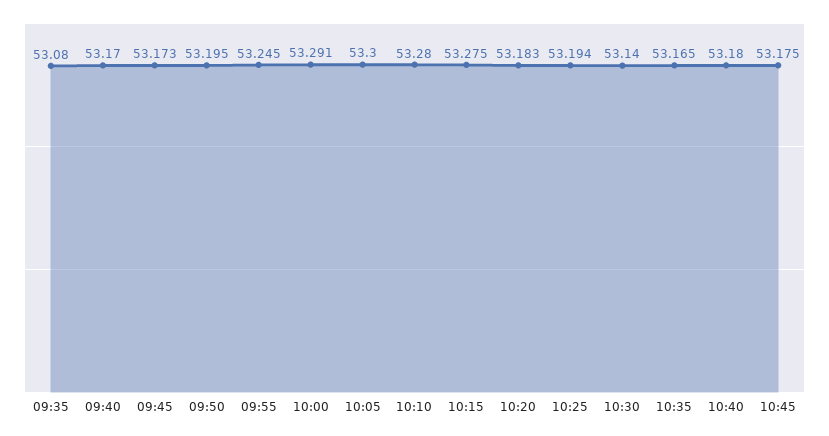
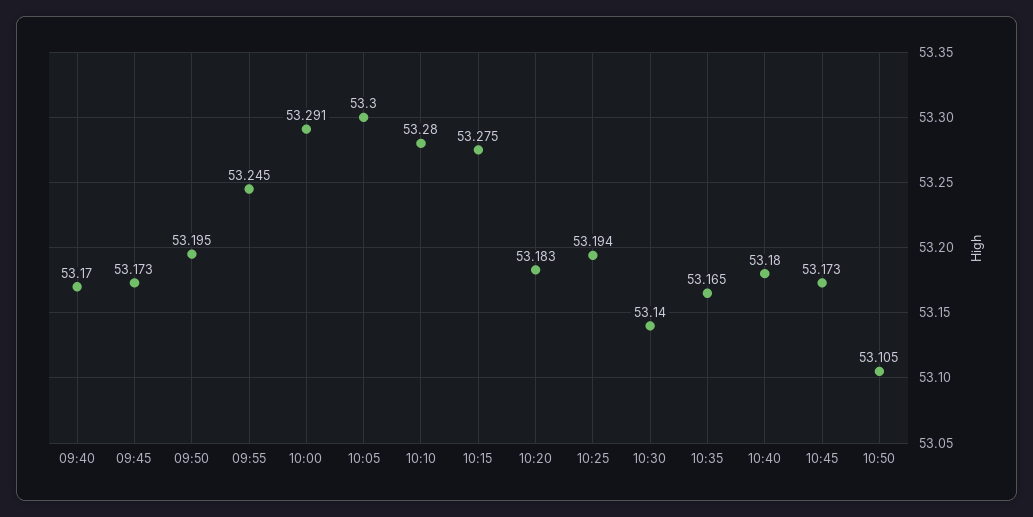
09:35: 53.08 -> none
10:45: 53.175 -> 53.173
10:50: none -> 53.105

